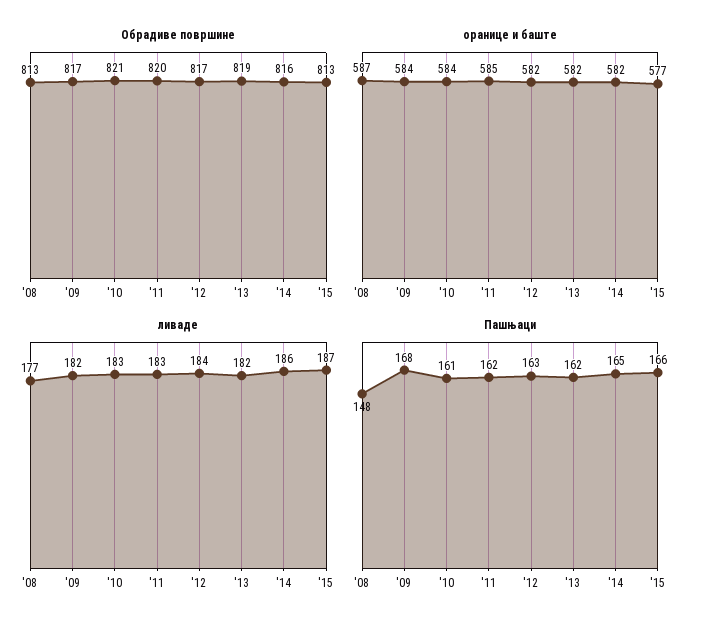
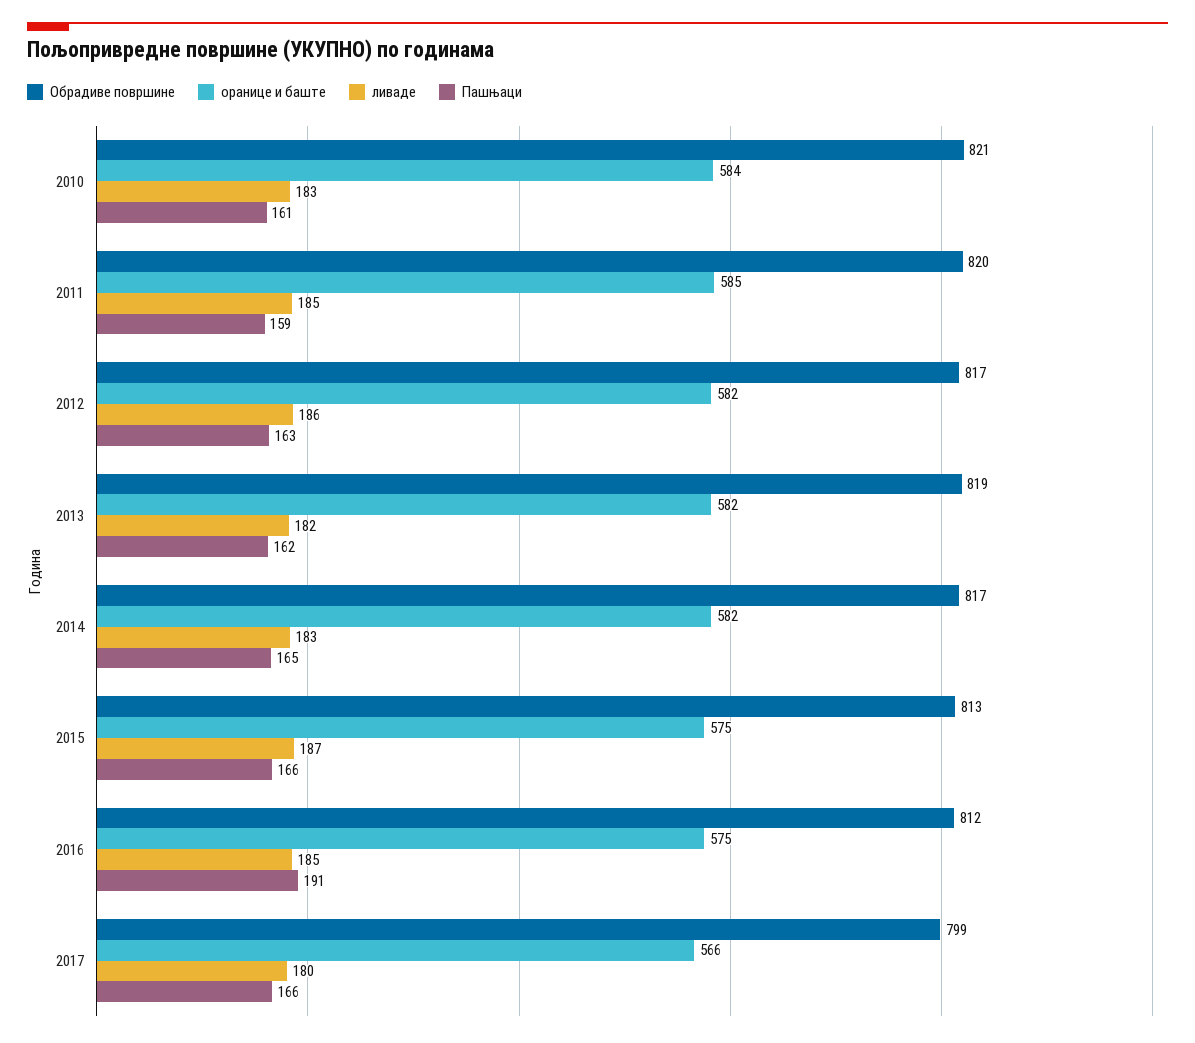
Обрадиве површине, '08: 813 -> none
Обрадиве површине, '09: 817 -> none
Обрадиве површине, '14: 816 -> 817
оранице и баште, '08: 587 -> none
оранице и баште, '09: 584 -> none
оранице и баште, '15: 577 -> 575
ливаде, '08: 177 -> none
ливаде, '09: 182 -> none
ливаде, '11: 183 -> 185
ливаде, '12: 184 -> 186
ливаде, '14: 186 -> 183
Пашњаци, '08: 148 -> none
Пашњаци, '09: 168 -> none
Пашњаци, '11: 162 -> 159
Обрадиве површине, 2016: none -> 812
оранице и баште, 2016: none -> 575
ливаде, 2016: none -> 185
Пашњаци, 2016: none -> 191
Обрадиве површине, 2017: none -> 799
оранице и баште, 2017: none -> 566
ливаде, 2017: none -> 180
Пашњаци, 2017: none -> 166

